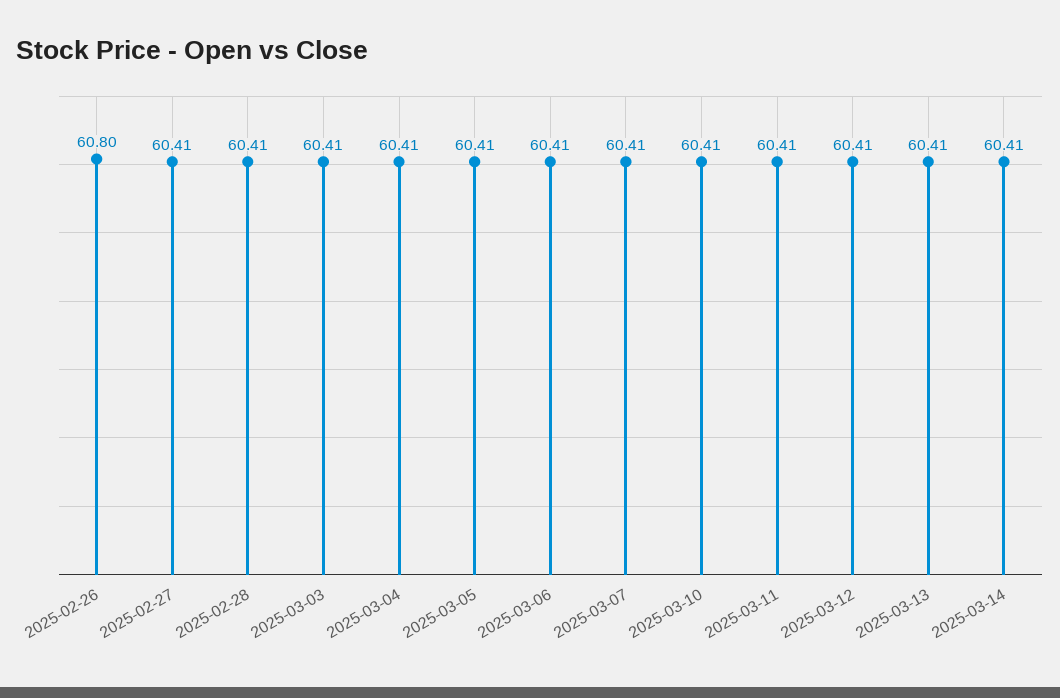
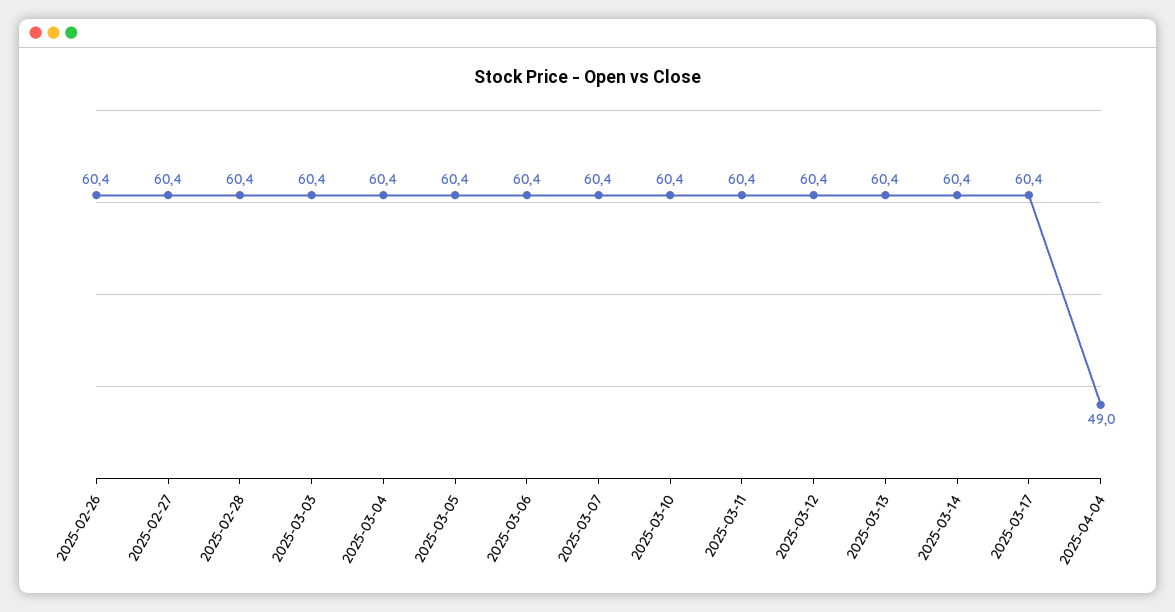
2025-02-26: 60.8 -> 60.4
2025-03-17: none -> 60.4
2025-04-04: none -> 49

